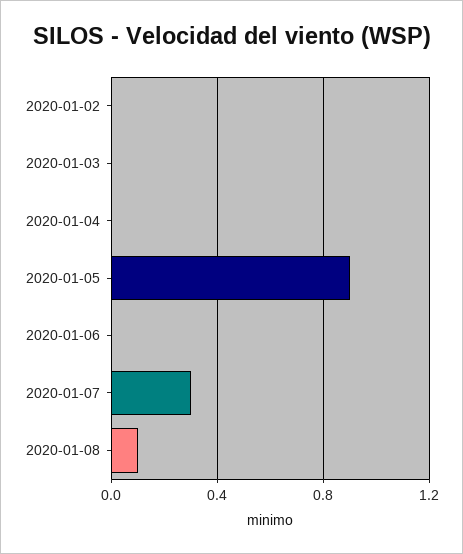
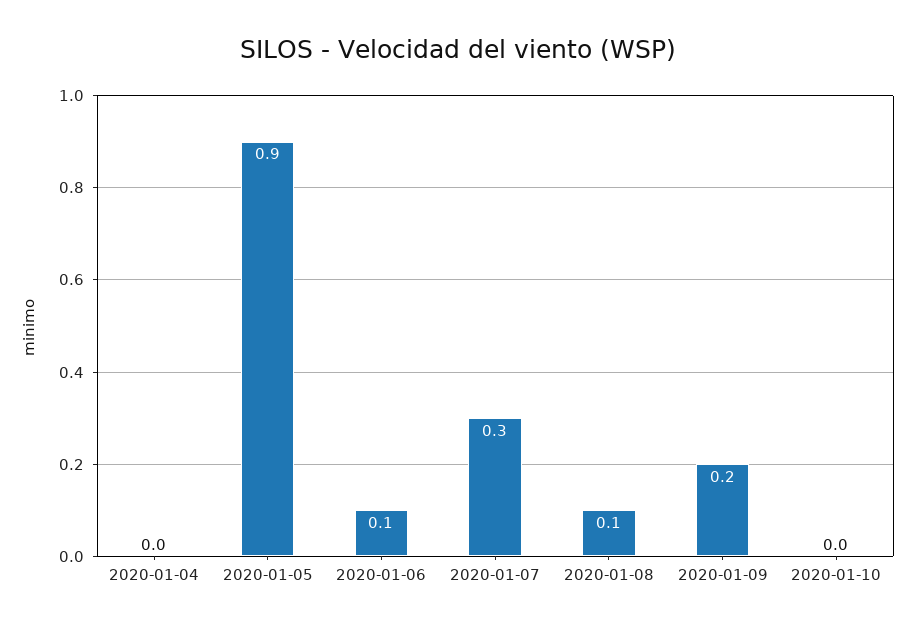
2020-01-02: 0 -> none
2020-01-03: 0 -> none
2020-01-06: 0 -> 0.1
2020-01-09: none -> 0.2
2020-01-10: none -> 0

